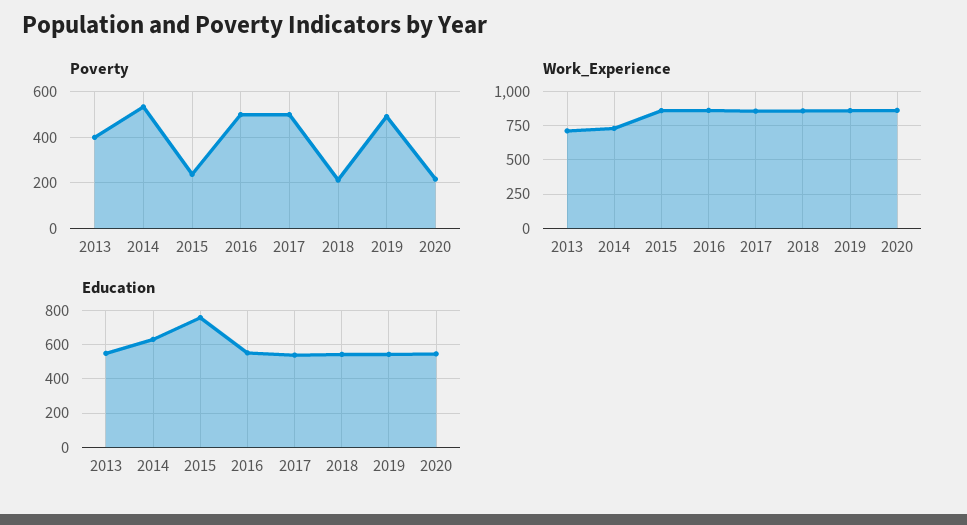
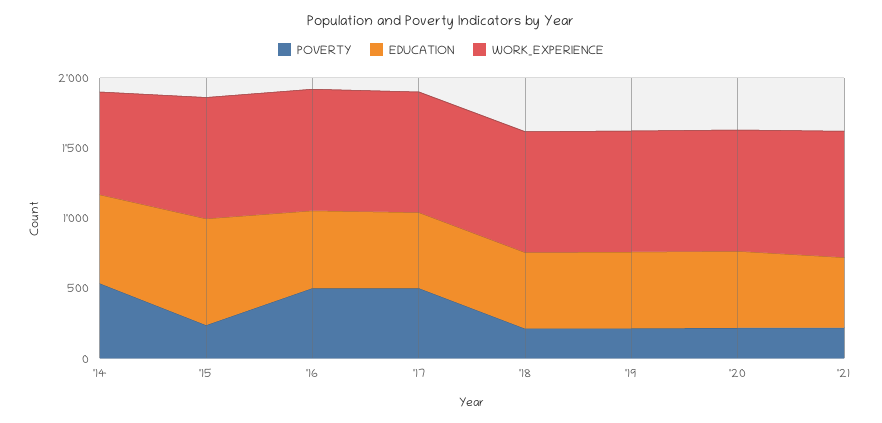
Poverty, 2013: 400 -> none
Poverty, 2019: 500 -> 200
Work_Experience, 2013: 700 -> none
Education, 2013: 550 -> none
Poverty, '21: none -> 200
Education, '21: none -> 500
Work_Experience, '21: none -> 900

